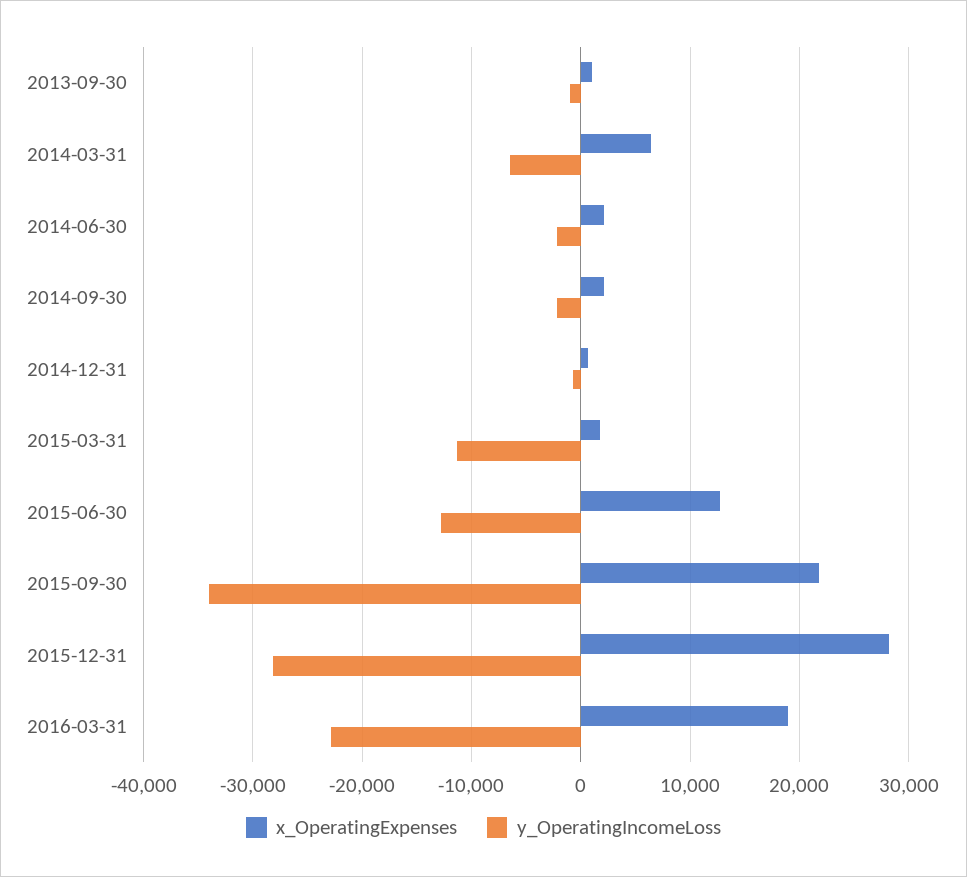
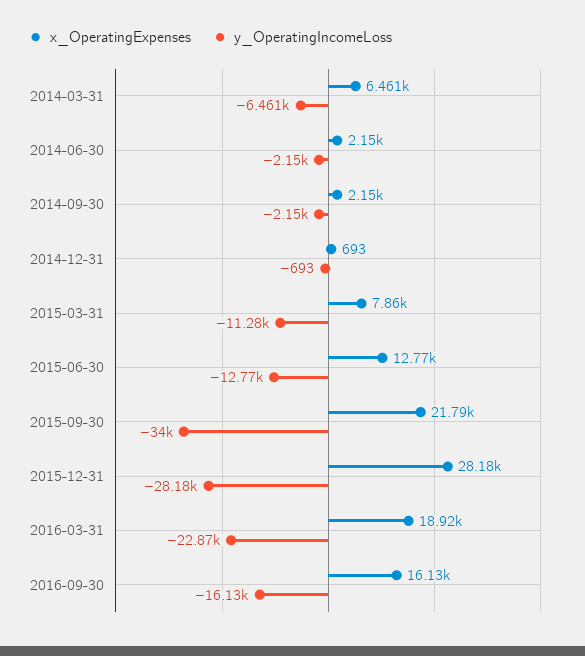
x_OperatingExpenses, 2013-09-30: 1000 -> none
y_OperatingIncomeLoss, 2013-09-30: -1000 -> none
x_OperatingExpenses, 2015-03-31: 2000 -> 7860
x_OperatingExpenses, 2016-09-30: none -> 16130
y_OperatingIncomeLoss, 2016-09-30: none -> -16130

